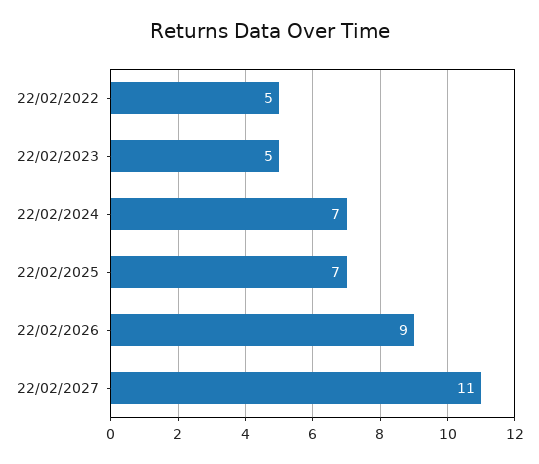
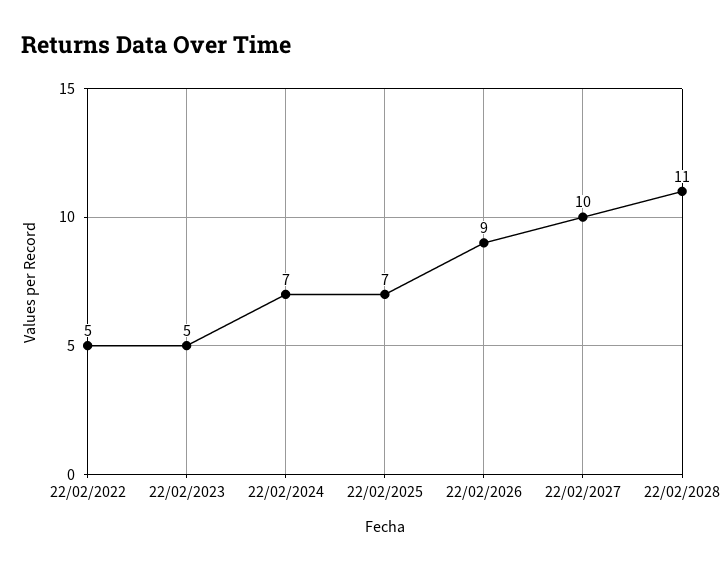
22/02/2027: 11 -> 10
22/02/2028: none -> 11

